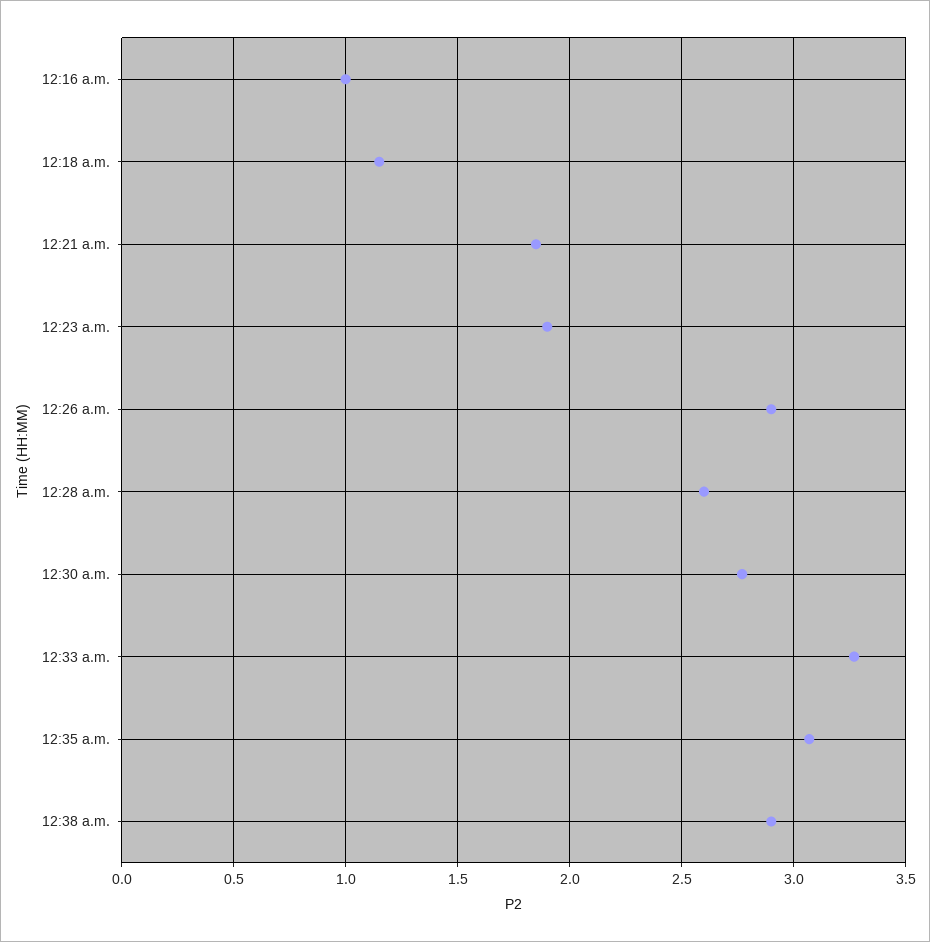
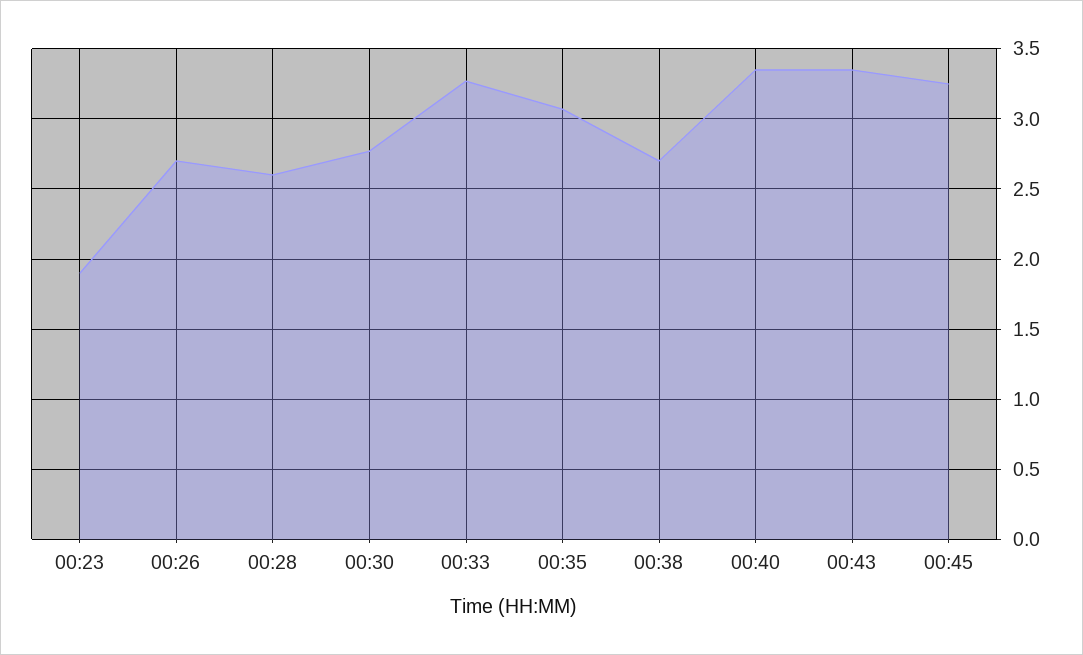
12:16 a.m.: 1 -> none
12:18 a.m.: 1.15 -> none
12:21 a.m.: 1.85 -> none
12:26 a.m.: 2.9 -> 2.7
12:38 a.m.: 2.9 -> 2.7
00:40: none -> 3.35
00:43: none -> 3.35
00:45: none -> 3.25

